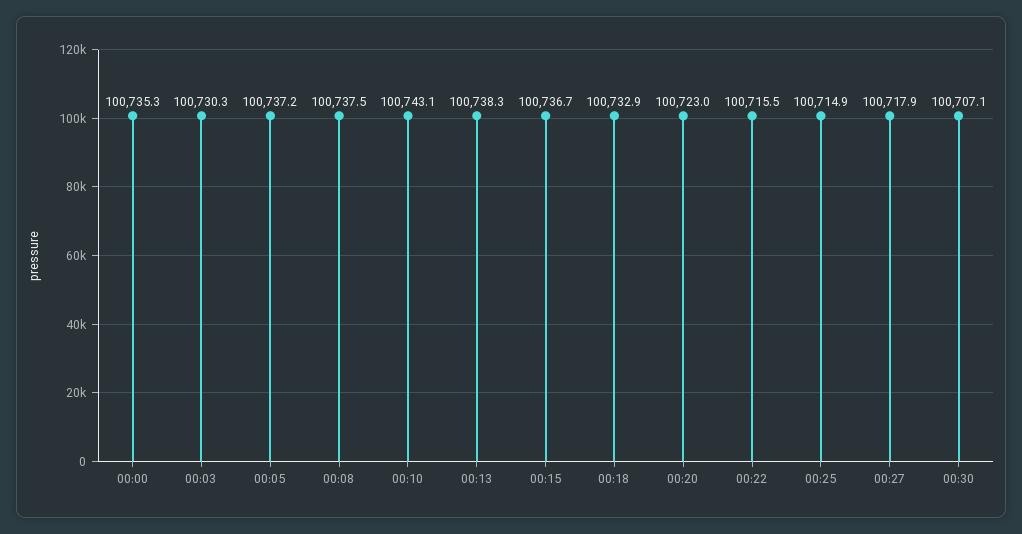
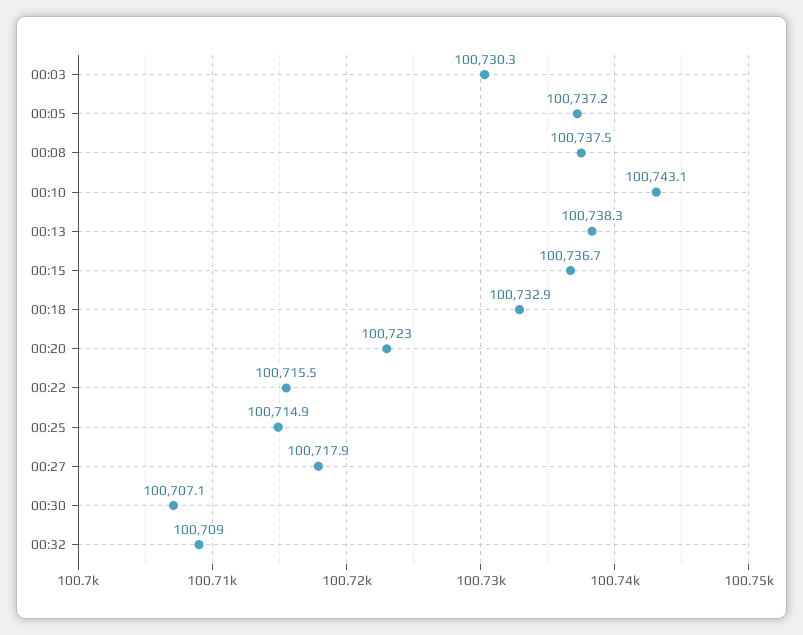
00:00: 100735.3 -> none
00:32: none -> 100709

